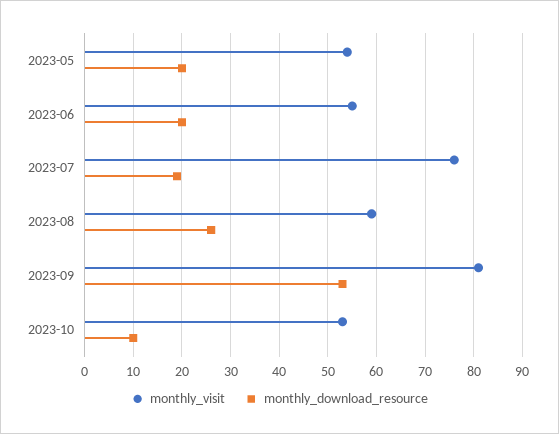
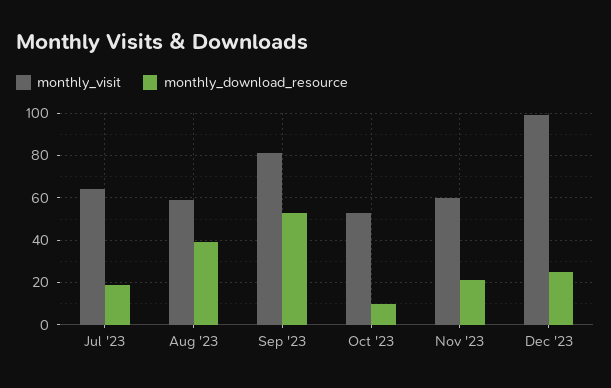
monthly_visit, 2023-05: 55 -> none
monthly_download_resource, 2023-05: 20 -> none
monthly_visit, 2023-06: 55 -> none
monthly_download_resource, 2023-06: 20 -> none
monthly_visit, 2023-07: 75 -> 65
monthly_download_resource, 2023-08: 25 -> 40
monthly_visit, Nov '23: none -> 60
monthly_download_resource, Nov '23: none -> 20
monthly_visit, Dec '23: none -> 100
monthly_download_resource, Dec '23: none -> 25

